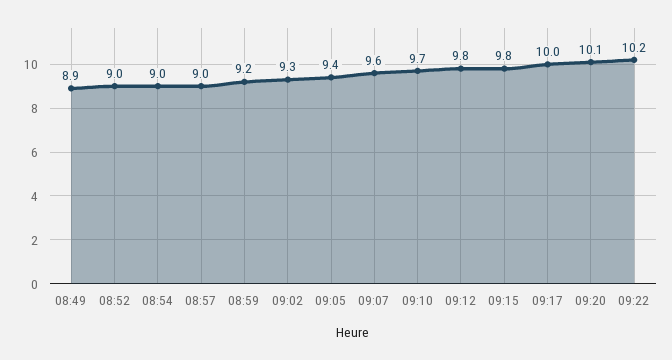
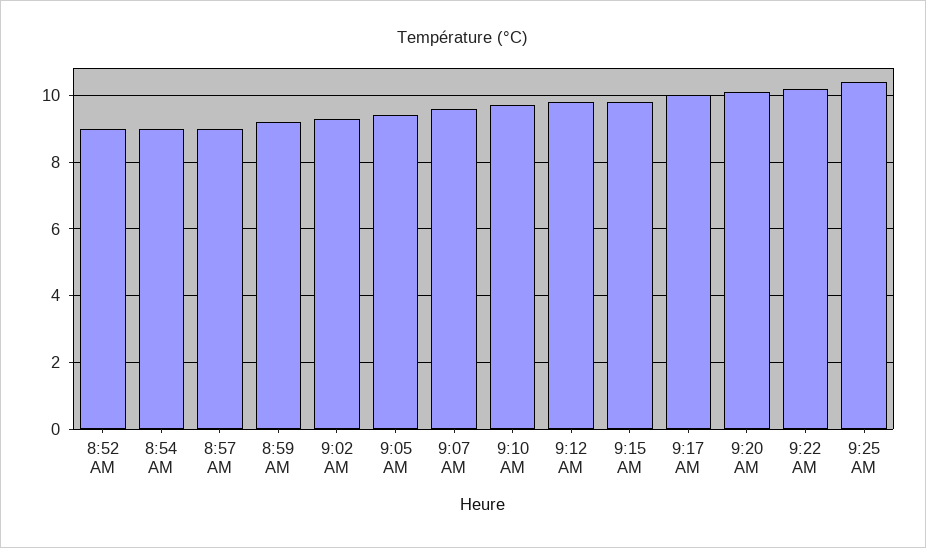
08:49: 8.9 -> none
9:25 AM: none -> 10.5

